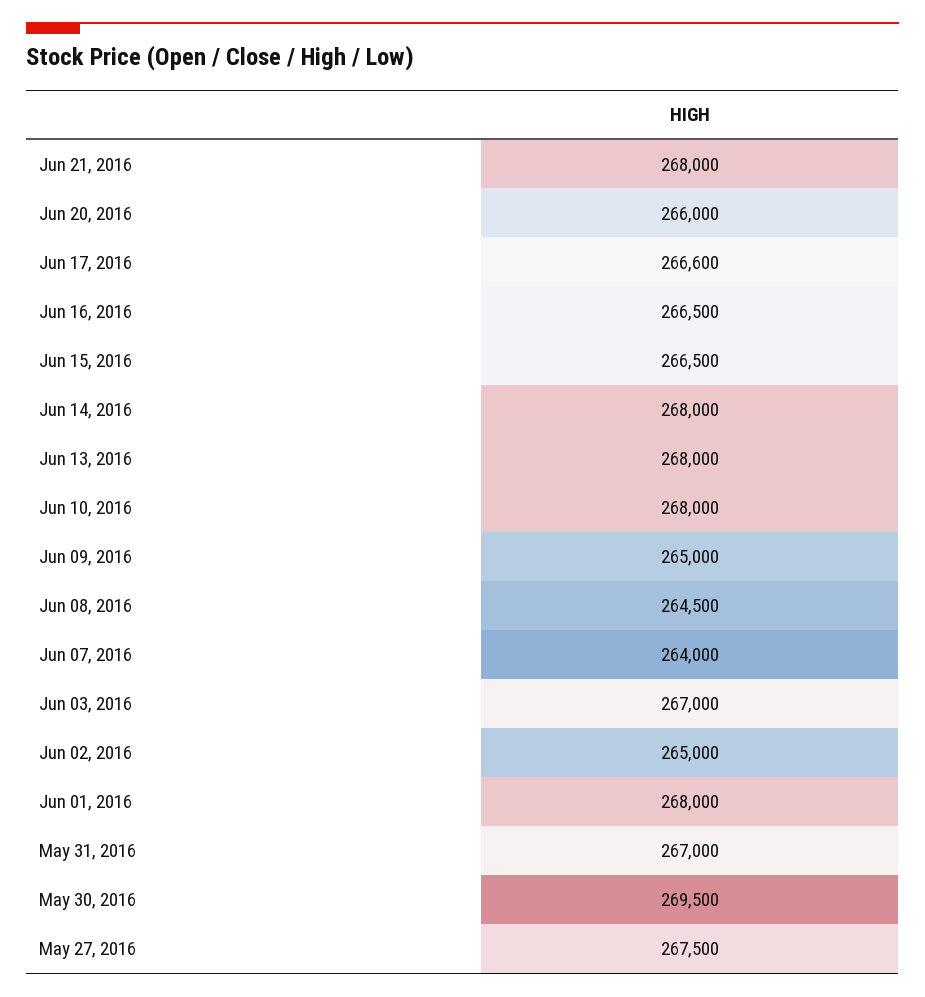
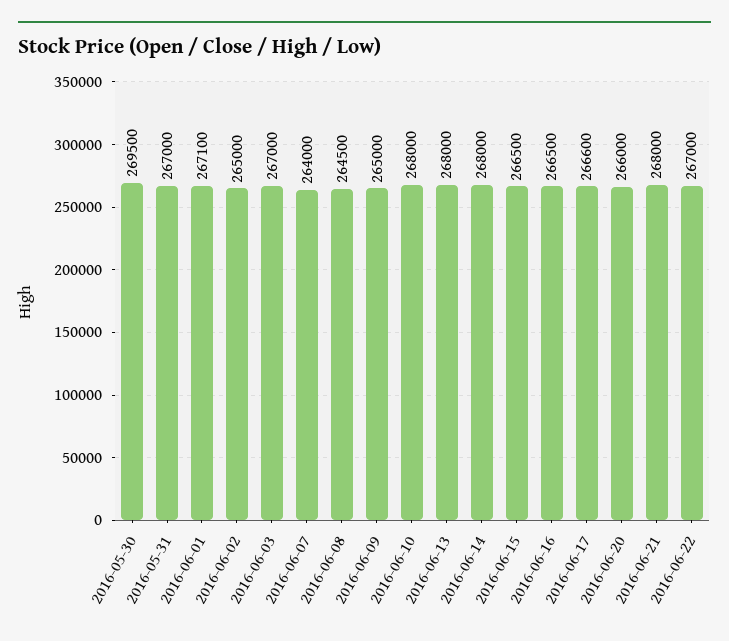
Jun 01, 2016: 268000 -> 267100
May 27, 2016: 267500 -> none
2016-06-22: none -> 267000

